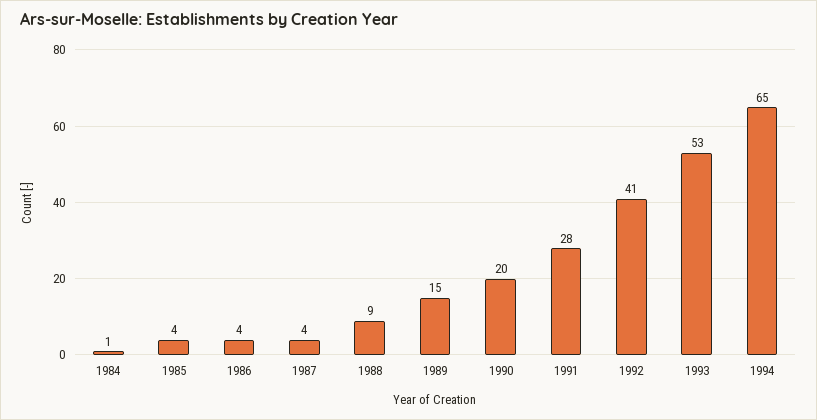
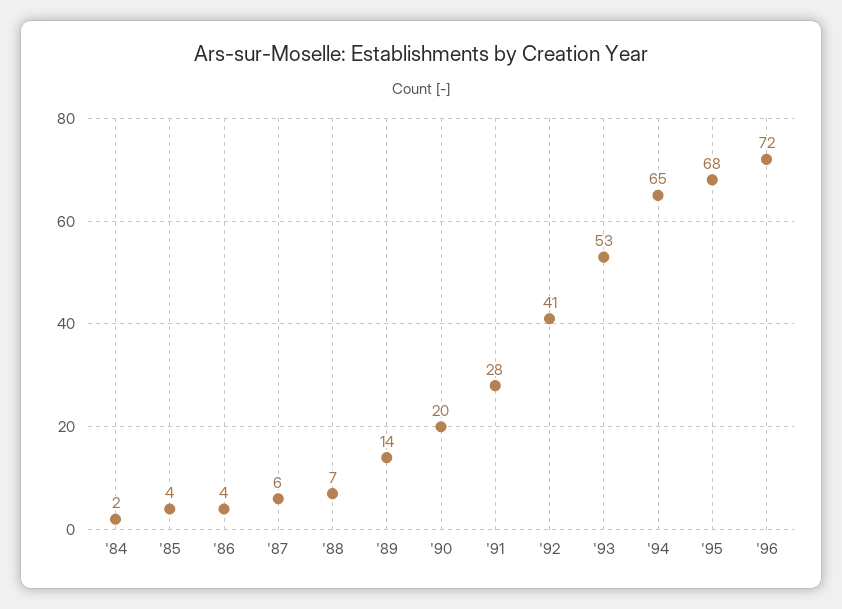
1984: 1 -> 2
1987: 4 -> 6
1988: 9 -> 7
1989: 15 -> 14
'95: none -> 68
'96: none -> 72

